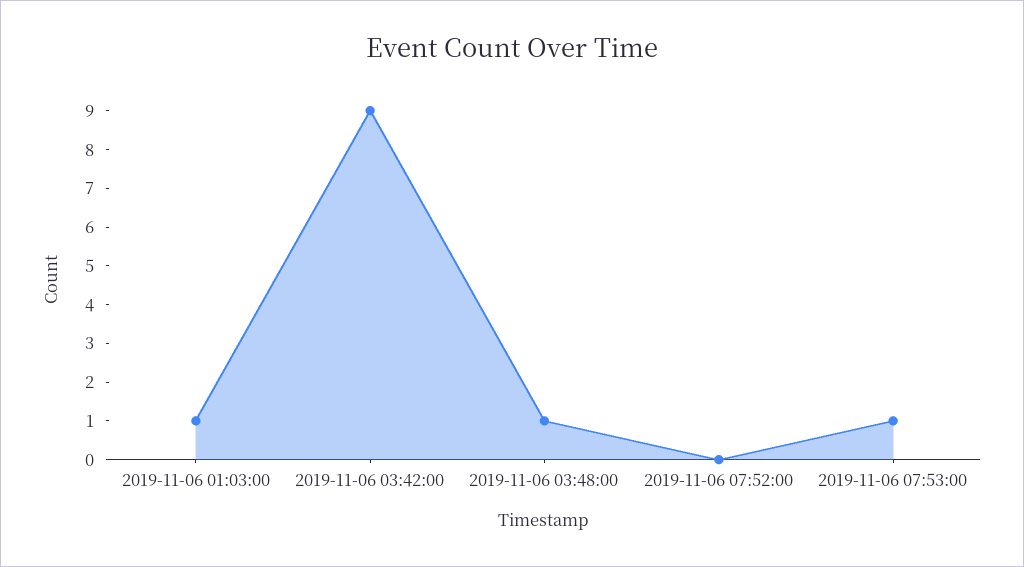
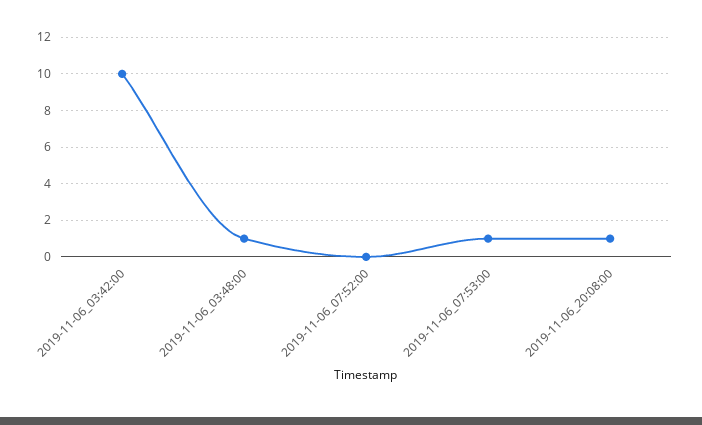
2019-11-06 01:03:00: 1 -> none
2019-11-06 03:42:00: 9 -> 10
2019-11-06_20:08:00: none -> 1

